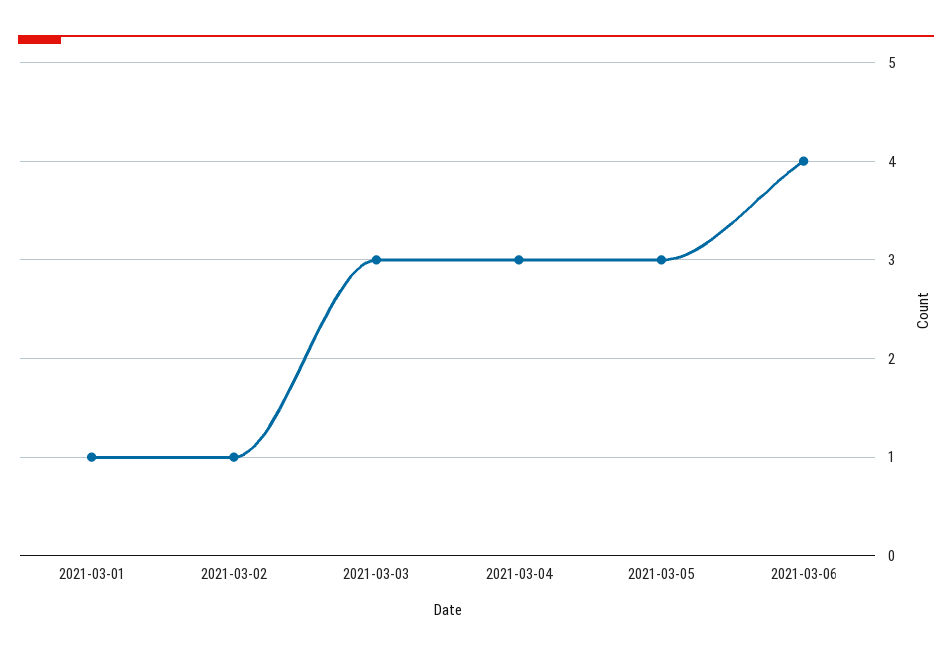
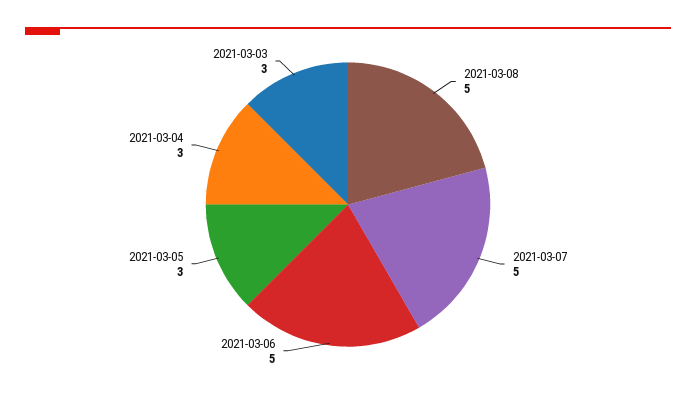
2021-03-01: 1 -> none
2021-03-02: 1 -> none
2021-03-06: 4 -> 5
2021-03-08: none -> 5
2021-03-07: none -> 5

